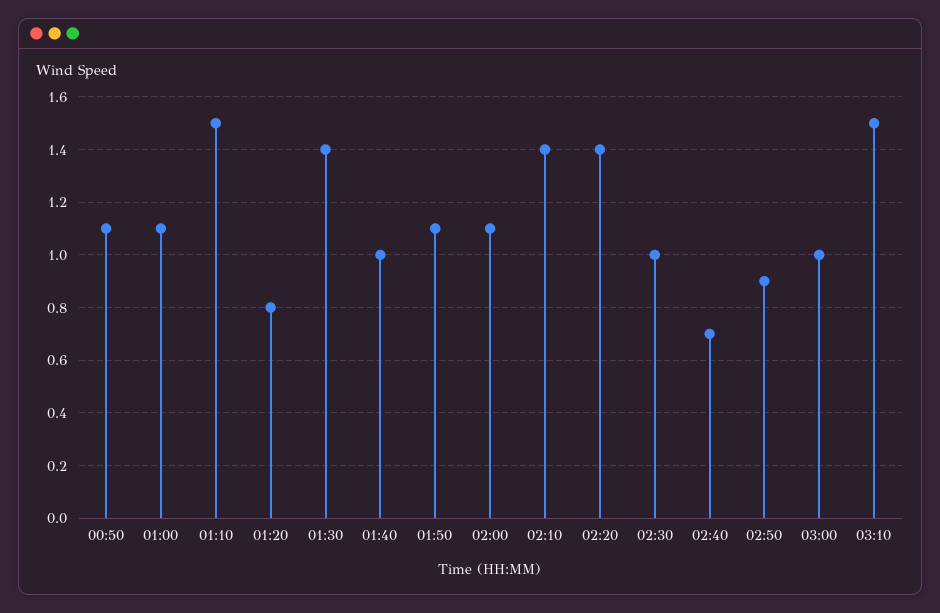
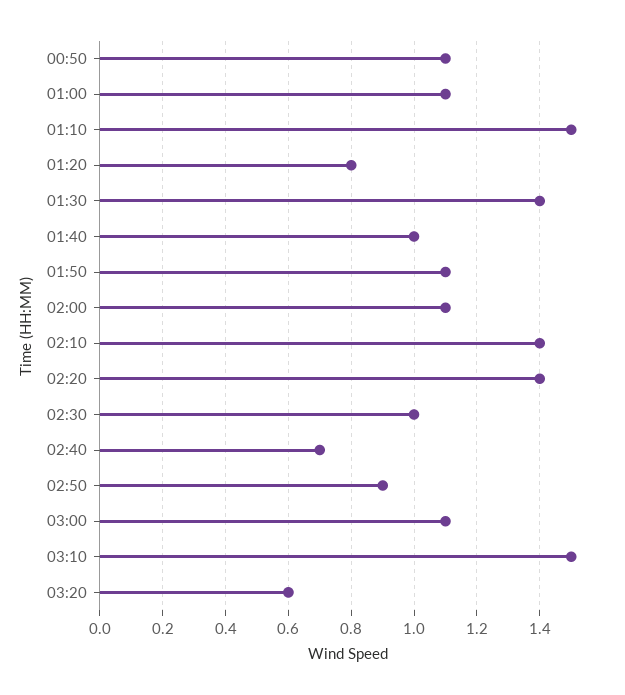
03:00: 1 -> 1.1
03:20: none -> 0.6

